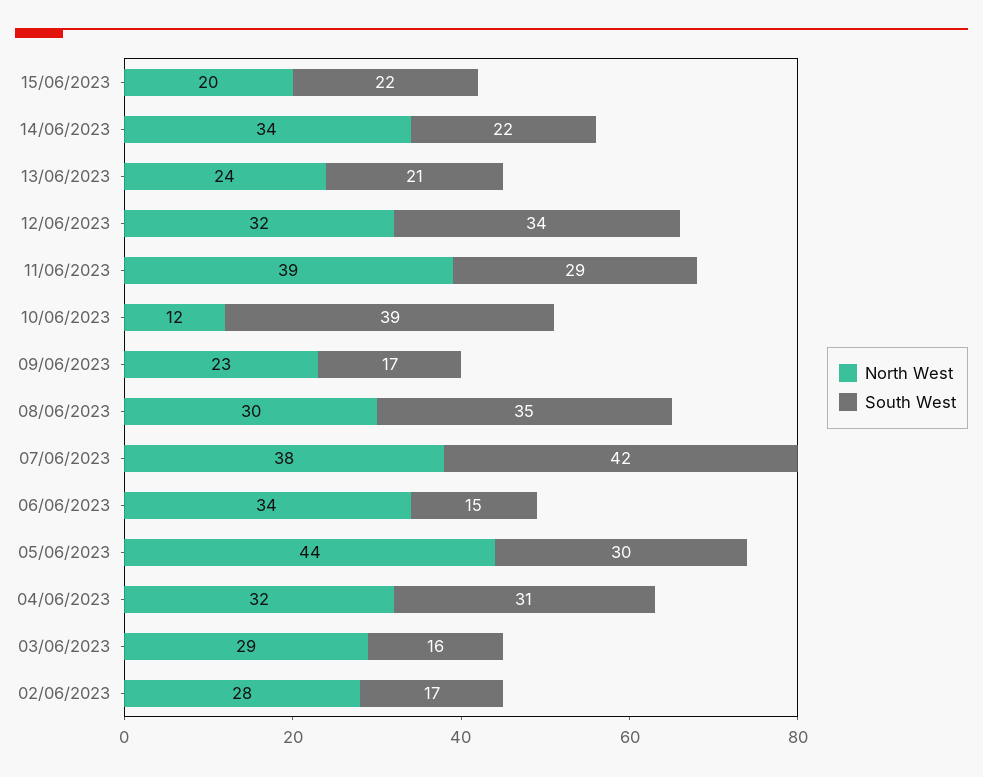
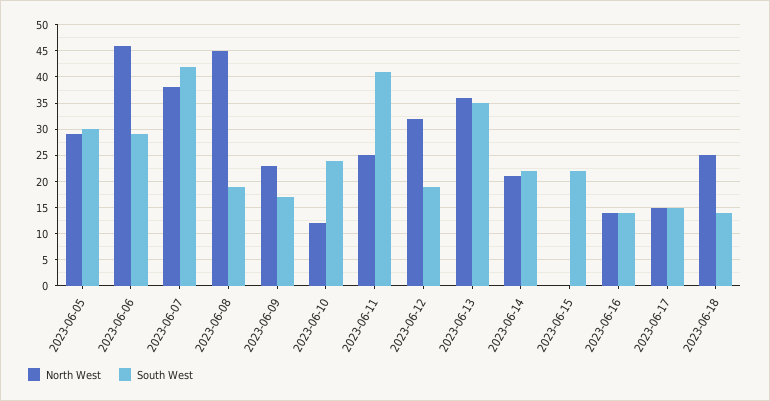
North West, 15/06/2023: 20 -> 0
North West, 14/06/2023: 34 -> 20
North West, 13/06/2023: 24 -> 35
South West, 13/06/2023: 21 -> 35
South West, 12/06/2023: 34 -> 20
North West, 11/06/2023: 39 -> 25
South West, 11/06/2023: 29 -> 40
South West, 10/06/2023: 39 -> 25
North West, 08/06/2023: 30 -> 45
South West, 08/06/2023: 35 -> 20
North West, 06/06/2023: 34 -> 45
South West, 06/06/2023: 15 -> 30
North West, 05/06/2023: 44 -> 30
North West, 04/06/2023: 32 -> none
South West, 04/06/2023: 31 -> none
North West, 03/06/2023: 29 -> none
South West, 03/06/2023: 16 -> none
North West, 02/06/2023: 28 -> none
South West, 02/06/2023: 17 -> none
North West, 2023-06-16: none -> 15
South West, 2023-06-16: none -> 15
North West, 2023-06-17: none -> 15
South West, 2023-06-17: none -> 15
North West, 2023-06-18: none -> 25
South West, 2023-06-18: none -> 15

